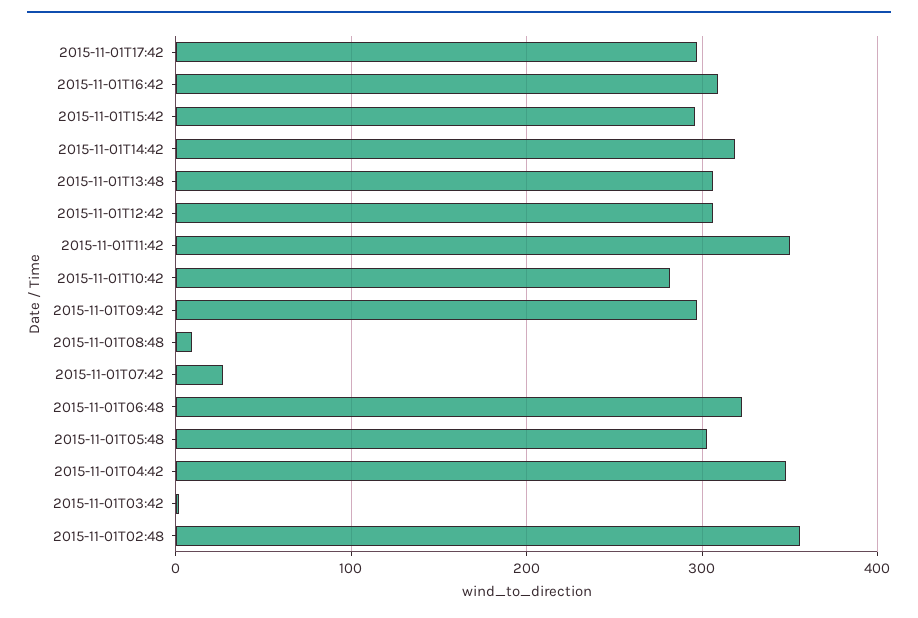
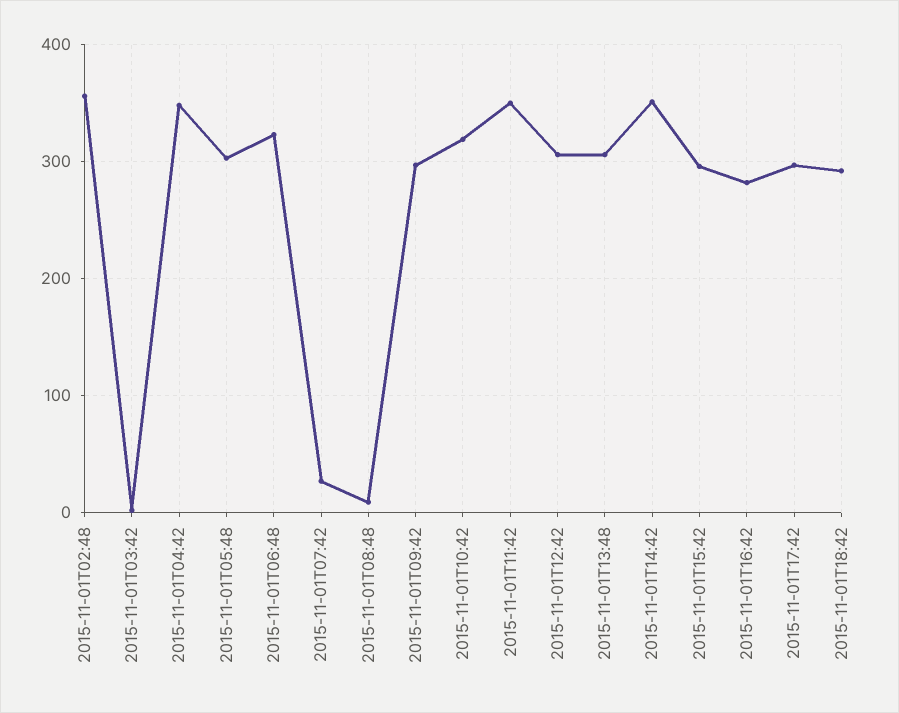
2015-11-01T16:42: 310 -> 280
2015-11-01T14:42: 320 -> 350
2015-11-01T10:42: 280 -> 320
2015-11-01T18:42: none -> 290

